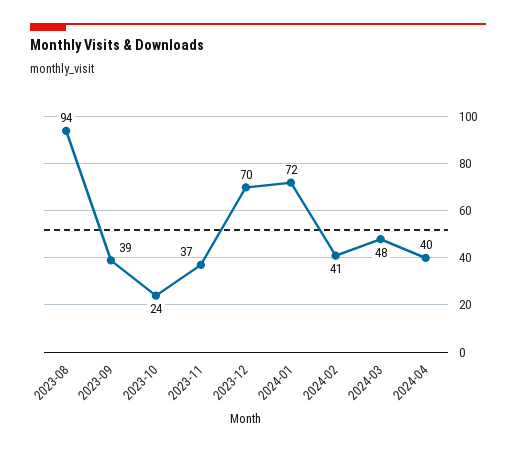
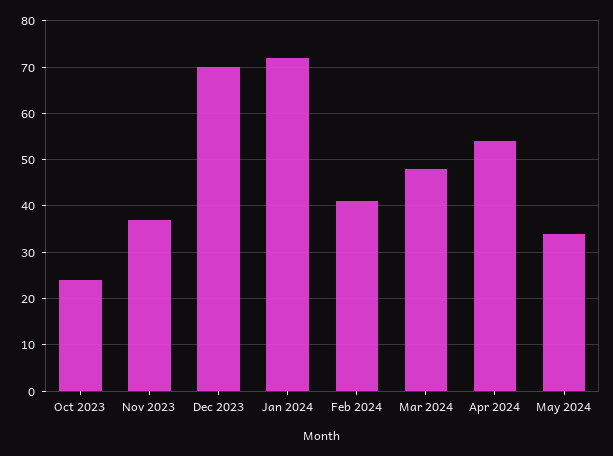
2023-08: 94 -> none
2023-09: 39 -> none
2024-04: 40 -> 55
May 2024: none -> 35

